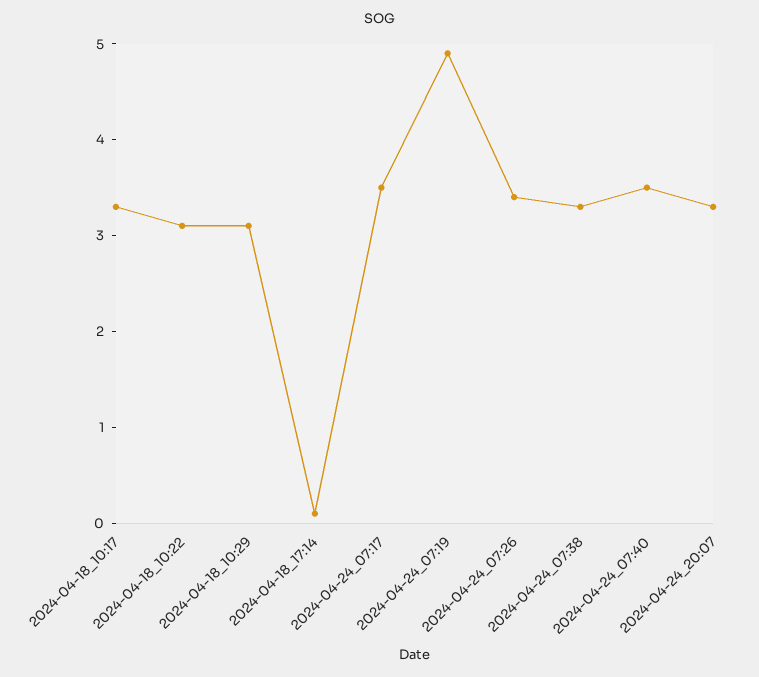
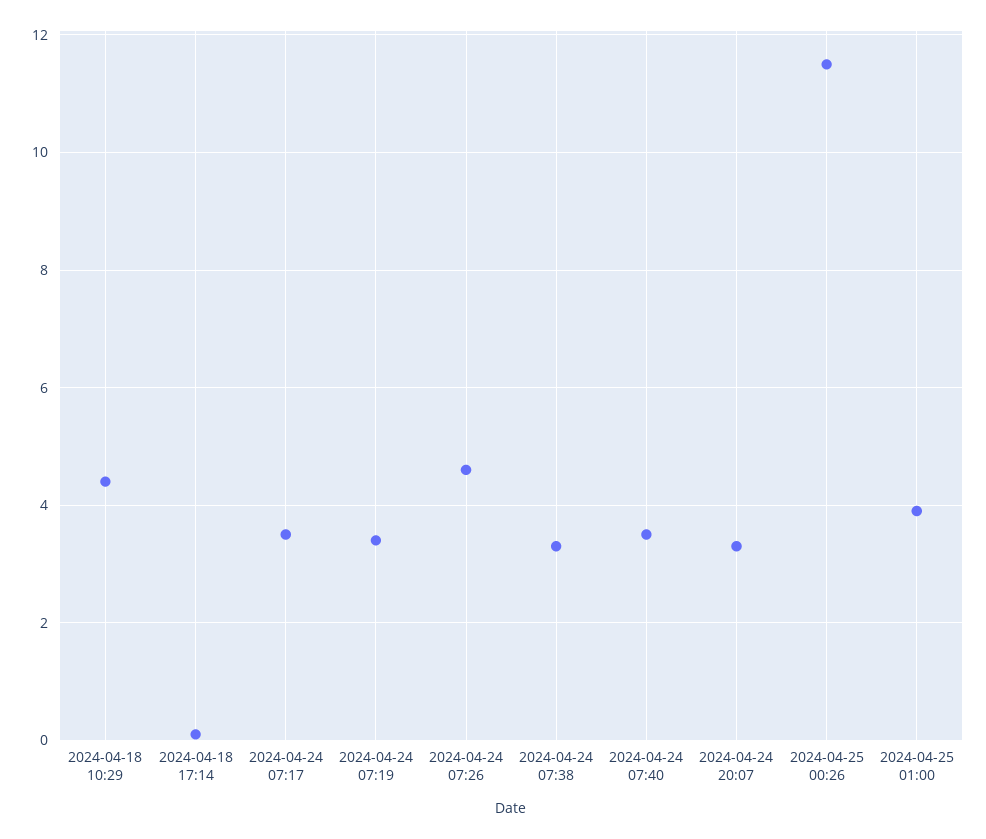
2024-04-18_10:17: 3.3 -> none
2024-04-18_10:22: 3.1 -> none
2024-04-18_10:29: 3.1 -> 4.5
2024-04-24_07:19: 4.9 -> 3.5
2024-04-24_07:26: 3.4 -> 4.5
2024-04-25 00:26: none -> 11.5
2024-04-25 01:00: none -> 4

